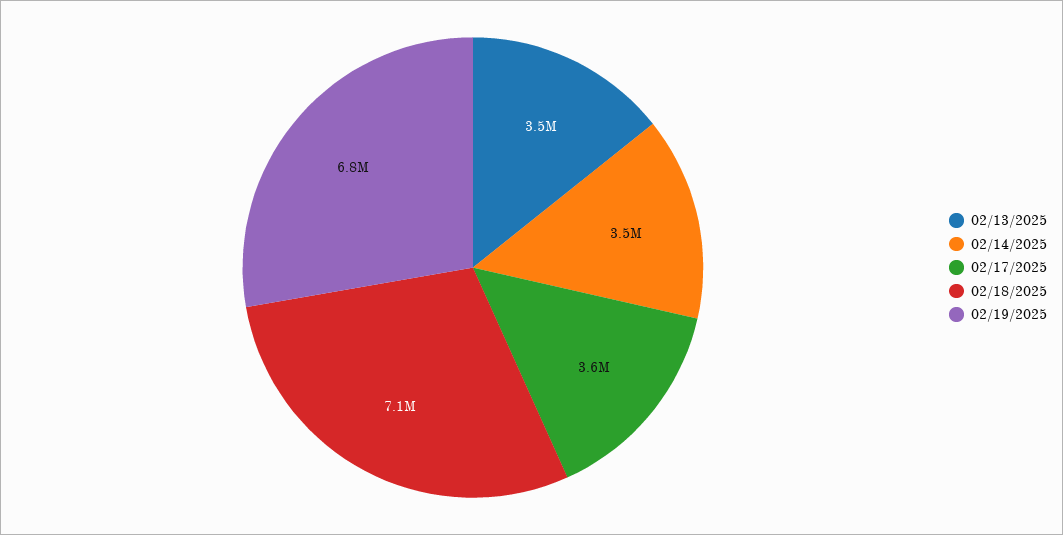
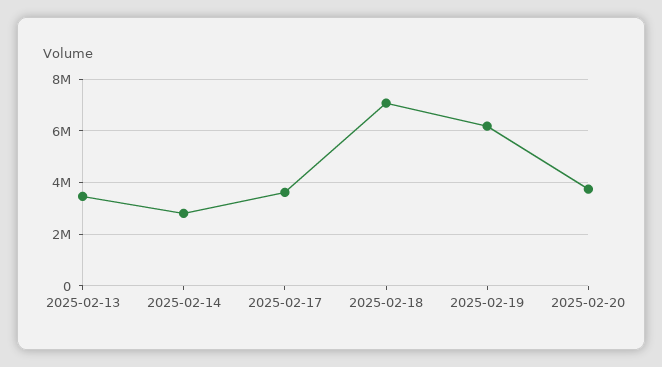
02/14/2025: 3500000 -> 2750000
02/19/2025: 6800000 -> 6250000
2025-02-20: none -> 3750000

